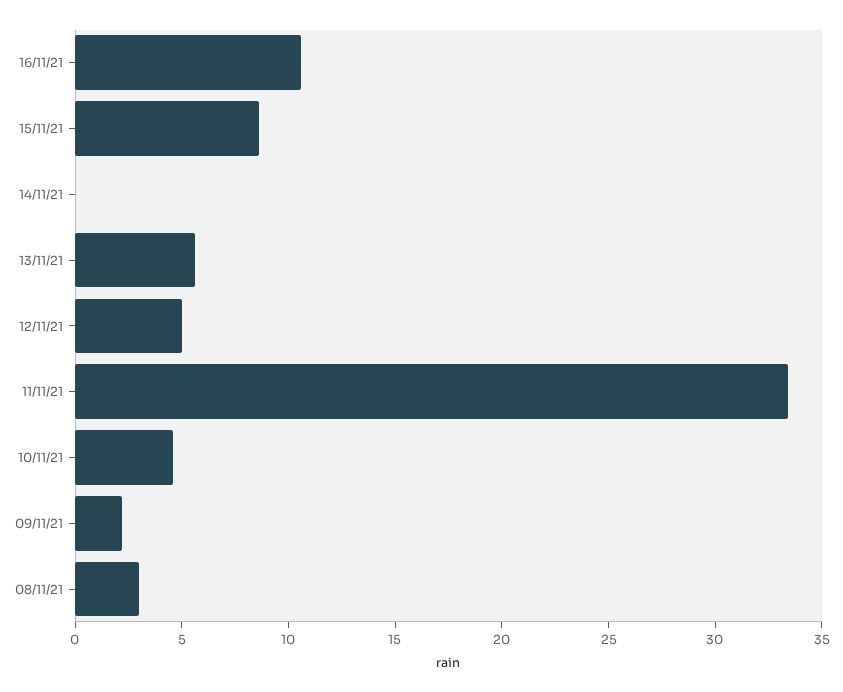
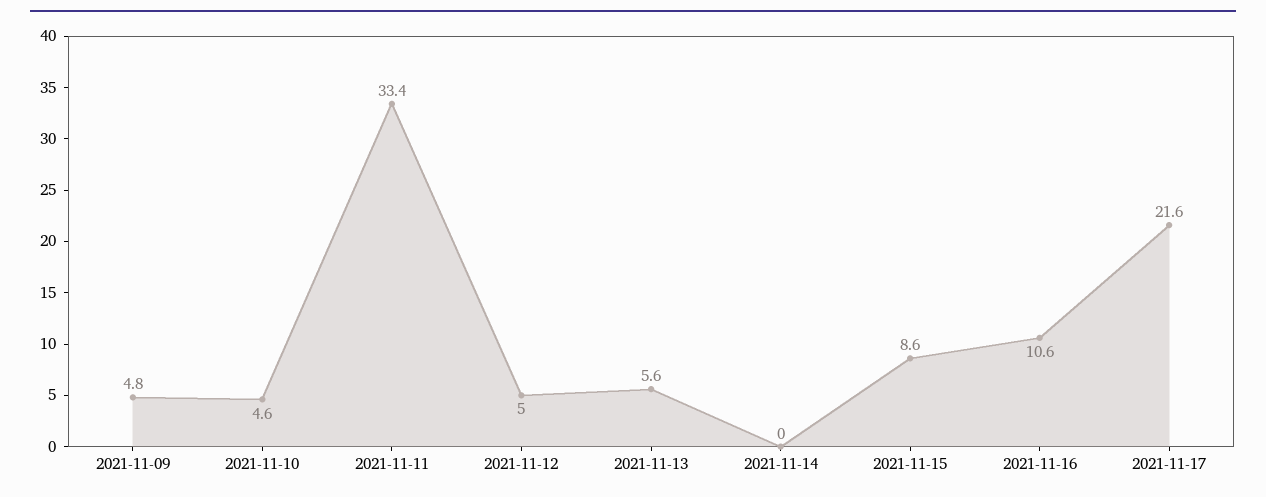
09/11/21: 2 -> 4.8
08/11/21: 3 -> none
2021-11-17: none -> 21.6

